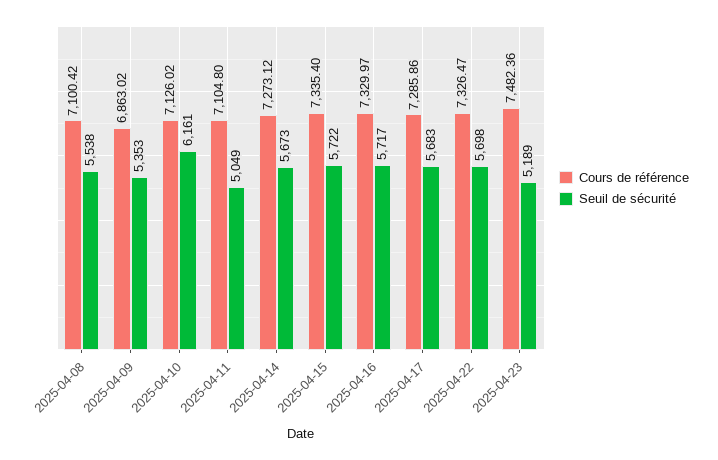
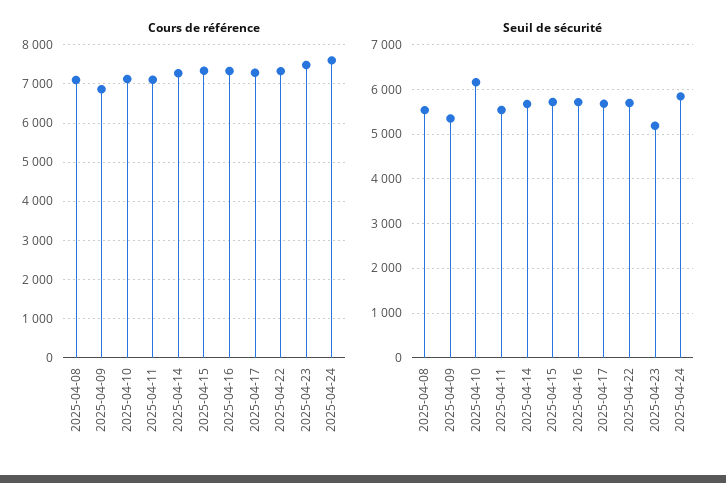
Seuil de sécurité, 2025-04-11: 5049 -> 5600
Cours de référence, 2025-04-24: none -> 7600
Seuil de sécurité, 2025-04-24: none -> 5800

